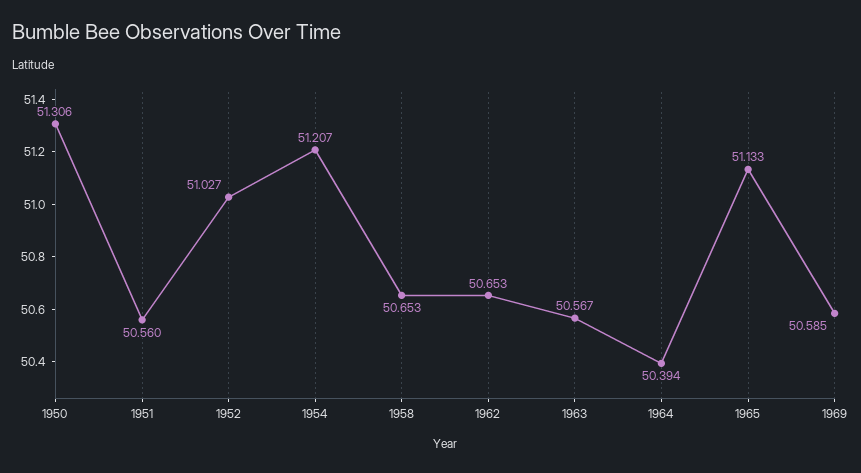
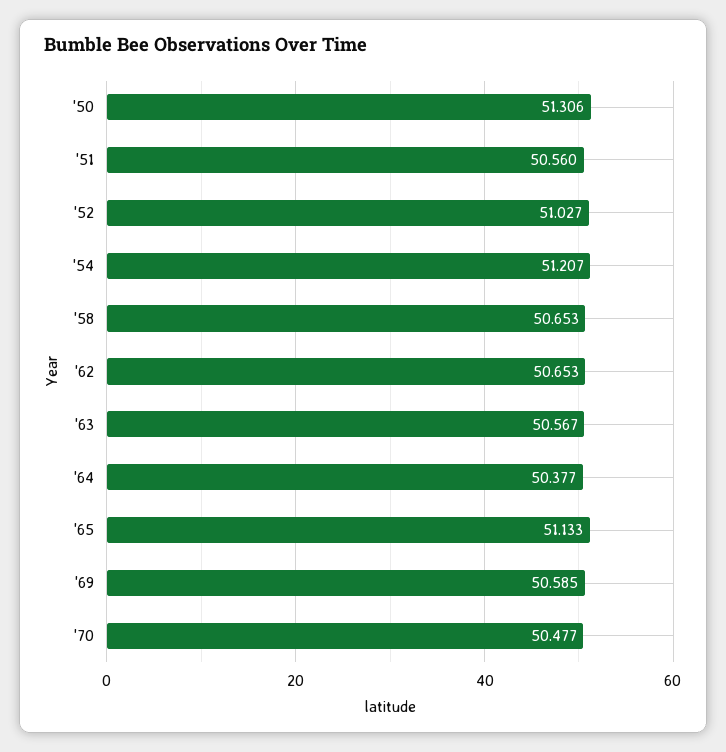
1964: 50.394 -> 50.377
'70: none -> 50.477

